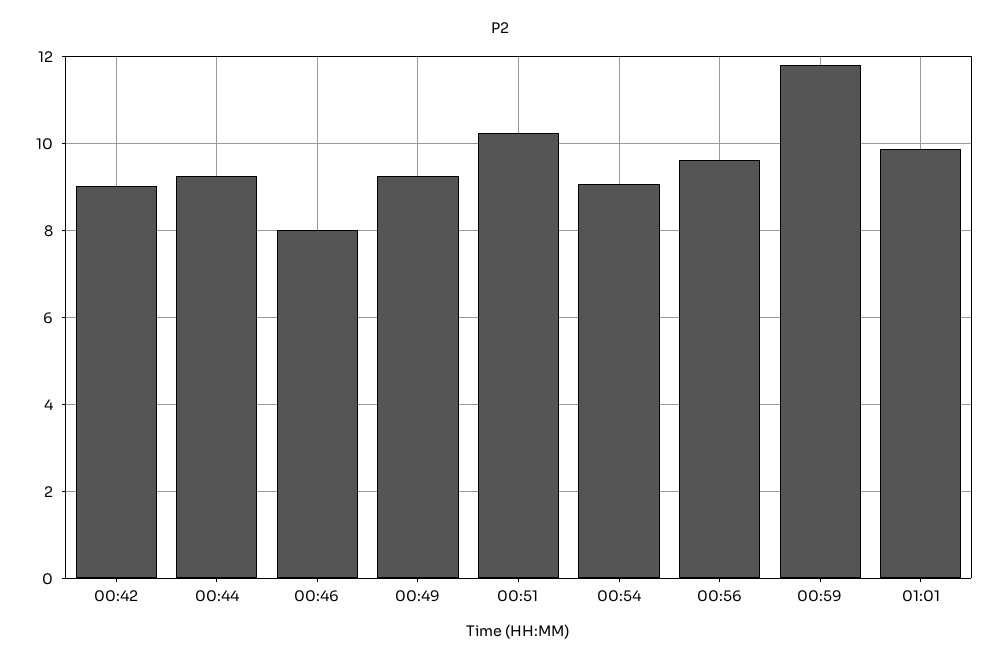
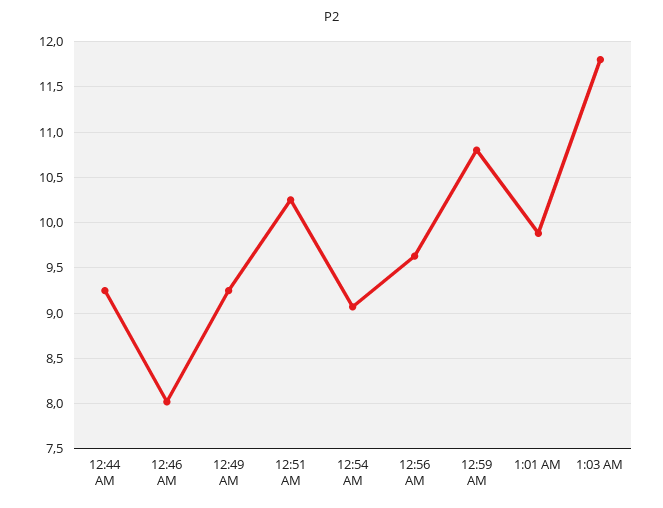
00:42: 9 -> none
00:59: 11.8 -> 10.8
1:03 AM: none -> 11.8

